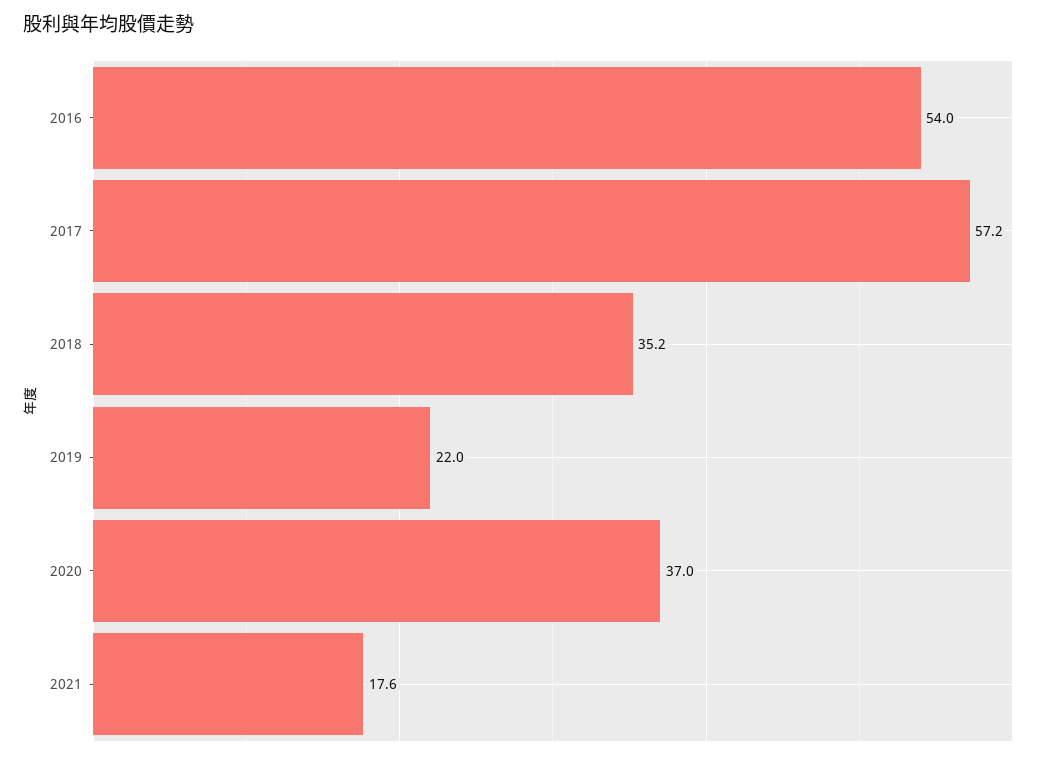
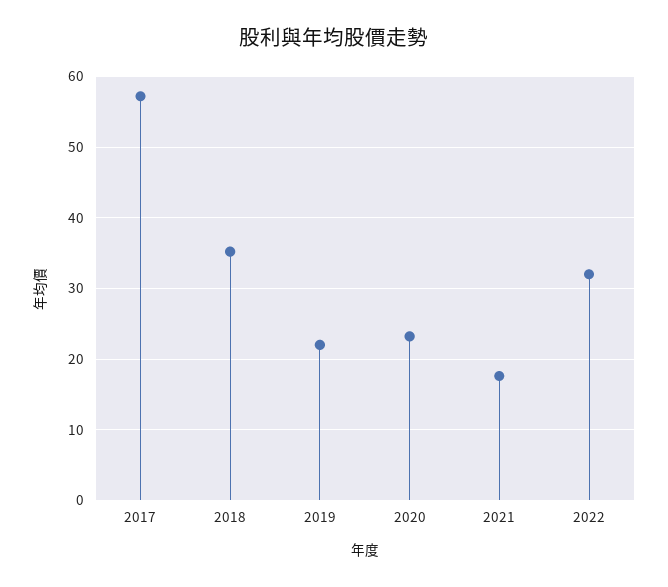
2016: 54 -> none
2020: 37 -> 23
2022: none -> 32

